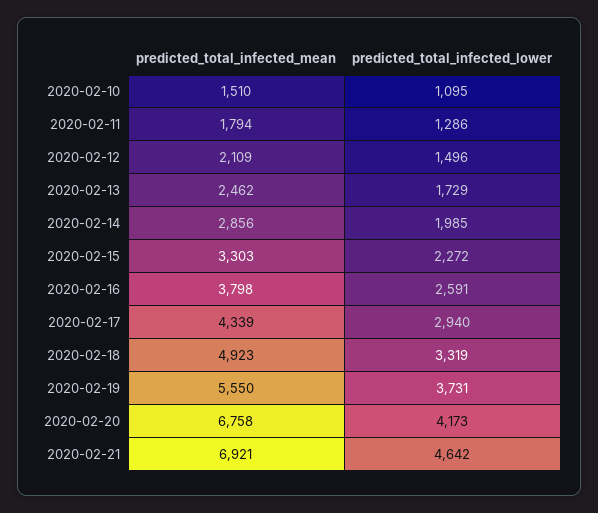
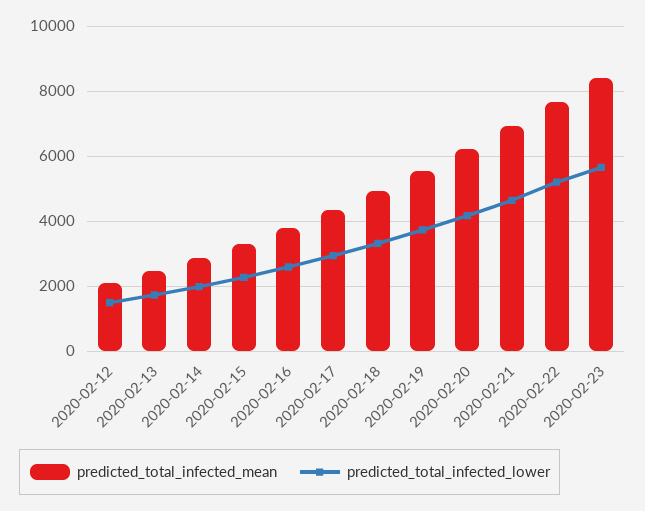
predicted_total_infected_mean, 2020-02-10: 1510 -> none
predicted_total_infected_lower, 2020-02-10: 1095 -> none
predicted_total_infected_mean, 2020-02-11: 1794 -> none
predicted_total_infected_lower, 2020-02-11: 1286 -> none
predicted_total_infected_mean, 2020-02-20: 6758 -> 6200
predicted_total_infected_mean, 2020-02-22: none -> 7600
predicted_total_infected_lower, 2020-02-22: none -> 5200
predicted_total_infected_mean, 2020-02-23: none -> 8400
predicted_total_infected_lower, 2020-02-23: none -> 5600

